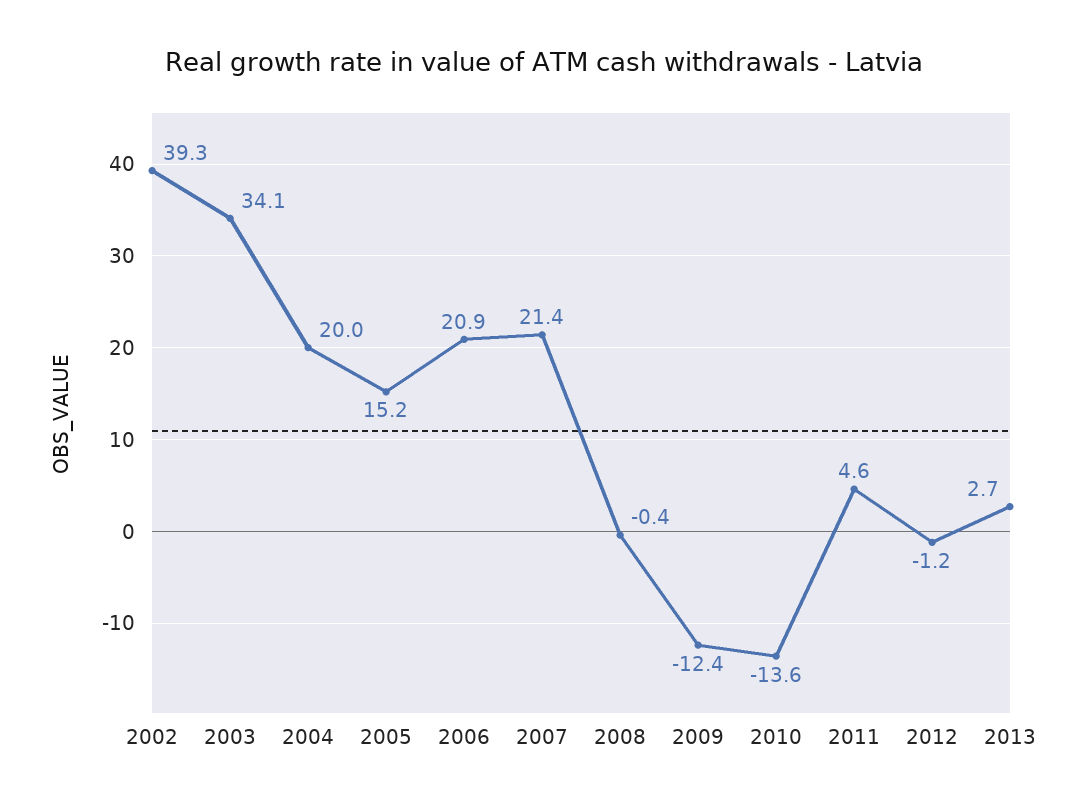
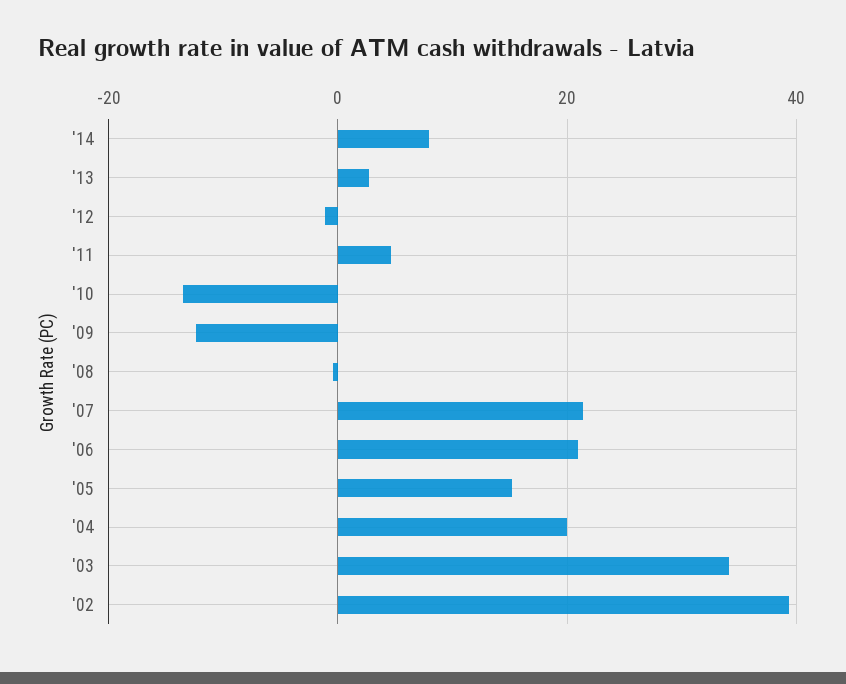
'14: none -> 8

